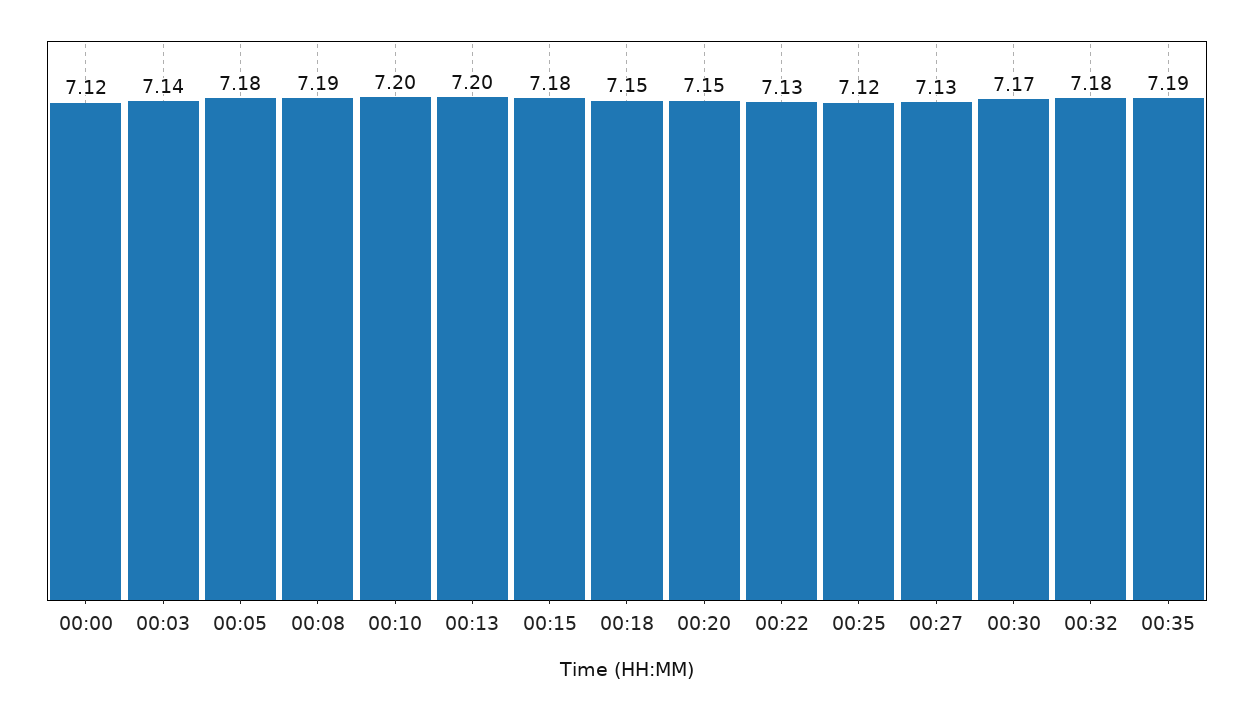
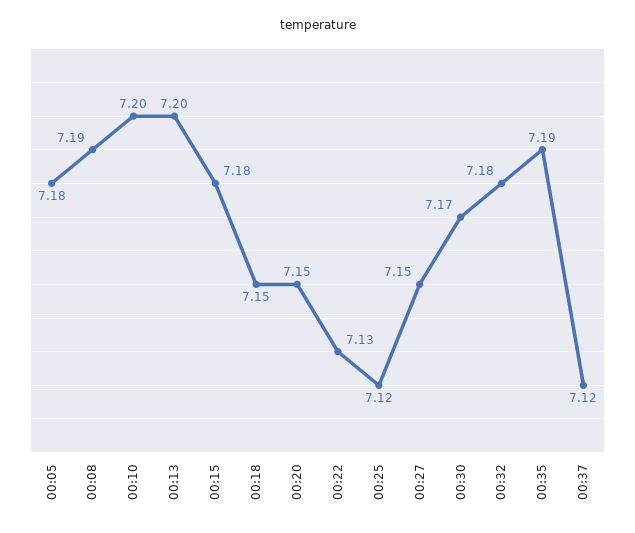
00:00: 7.12 -> none
00:03: 7.14 -> none
00:27: 7.13 -> 7.15
00:37: none -> 7.12

